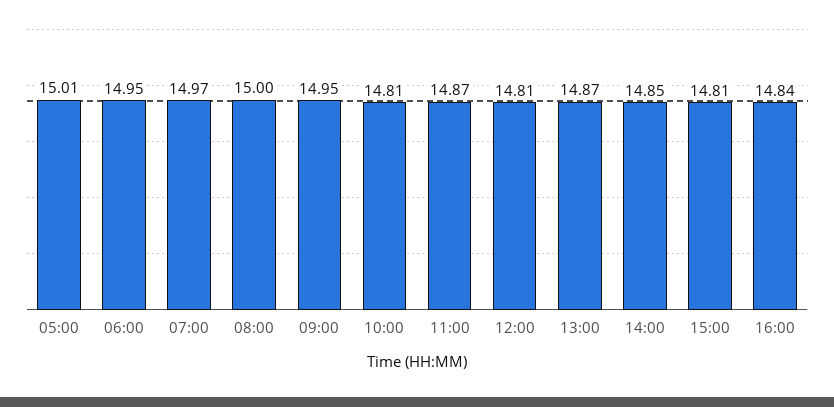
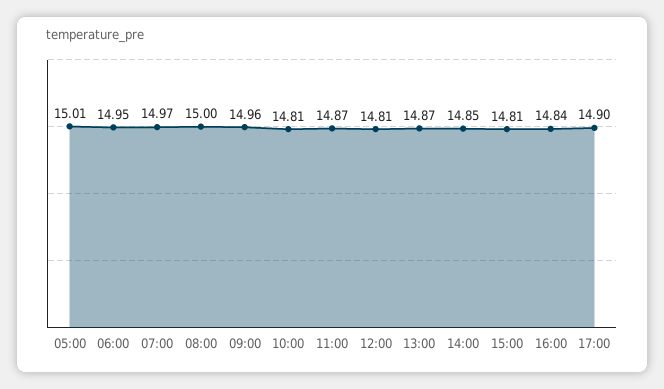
09:00: 14.95 -> 14.96
17:00: none -> 14.9

